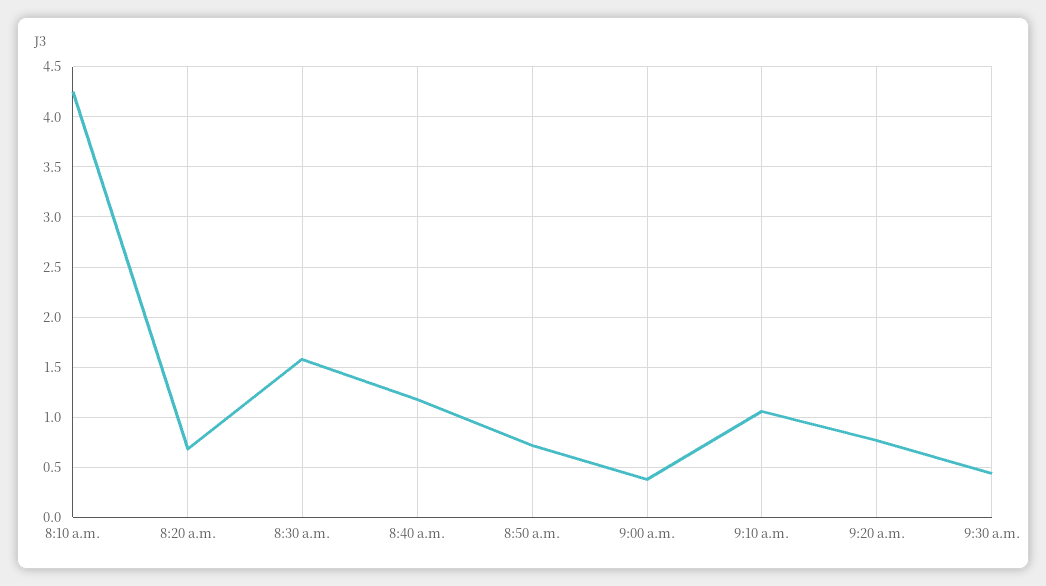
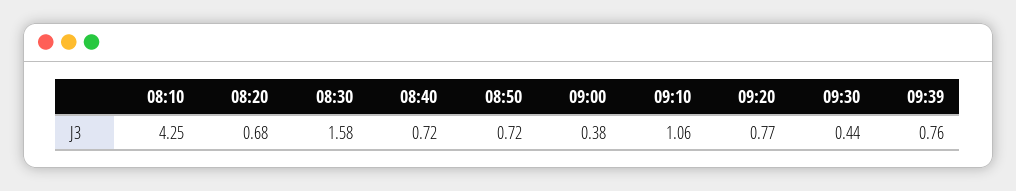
8:40 a.m.: 1.2 -> 0.72
09:39: none -> 0.76

